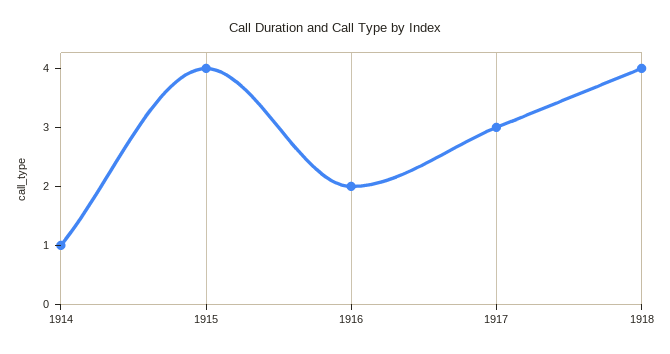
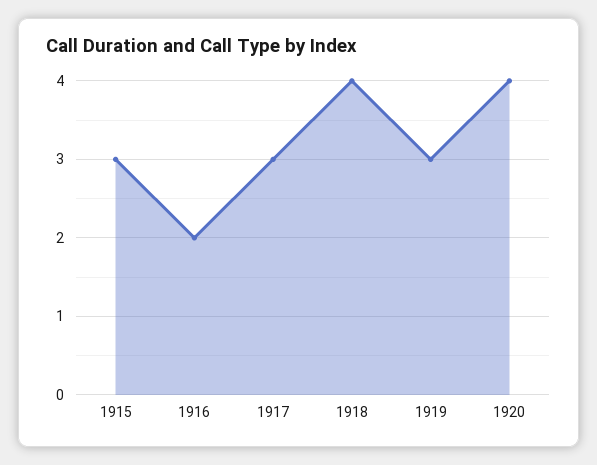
1914: 1 -> none
1915: 4 -> 3
1919: none -> 3
1920: none -> 4

